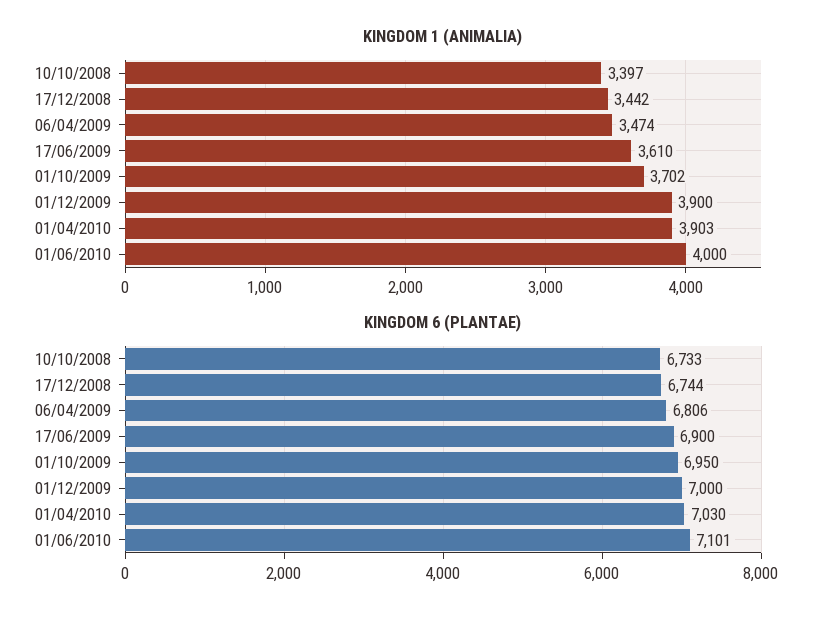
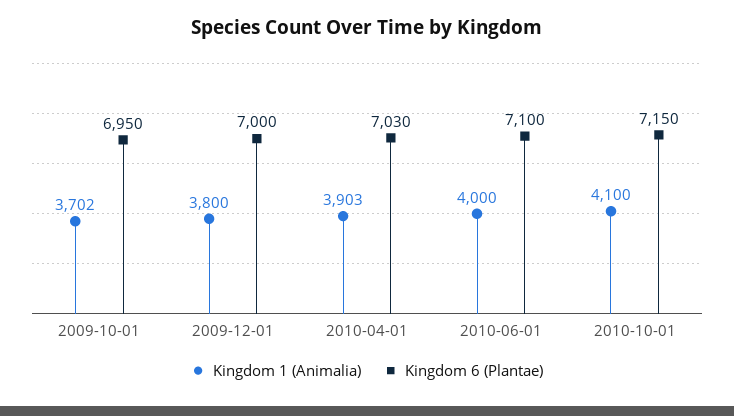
KINGDOM 1 (ANIMALIA), 10/10/2008: 3397 -> none
KINGDOM 1 (ANIMALIA), 17/12/2008: 3442 -> none
KINGDOM 1 (ANIMALIA), 06/04/2009: 3474 -> none
KINGDOM 1 (ANIMALIA), 17/06/2009: 3610 -> none
KINGDOM 1 (ANIMALIA), 01/12/2009: 3900 -> 3800
KINGDOM 6 (PLANTAE), 10/10/2008: 6733 -> none
KINGDOM 6 (PLANTAE), 17/12/2008: 6744 -> none
KINGDOM 6 (PLANTAE), 06/04/2009: 6806 -> none
KINGDOM 6 (PLANTAE), 17/06/2009: 6900 -> none
KINGDOM 6 (PLANTAE), 01/06/2010: 7101 -> 7100
KINGDOM 1 (ANIMALIA), 2010-10-01: none -> 4100
KINGDOM 6 (PLANTAE), 2010-10-01: none -> 7150

